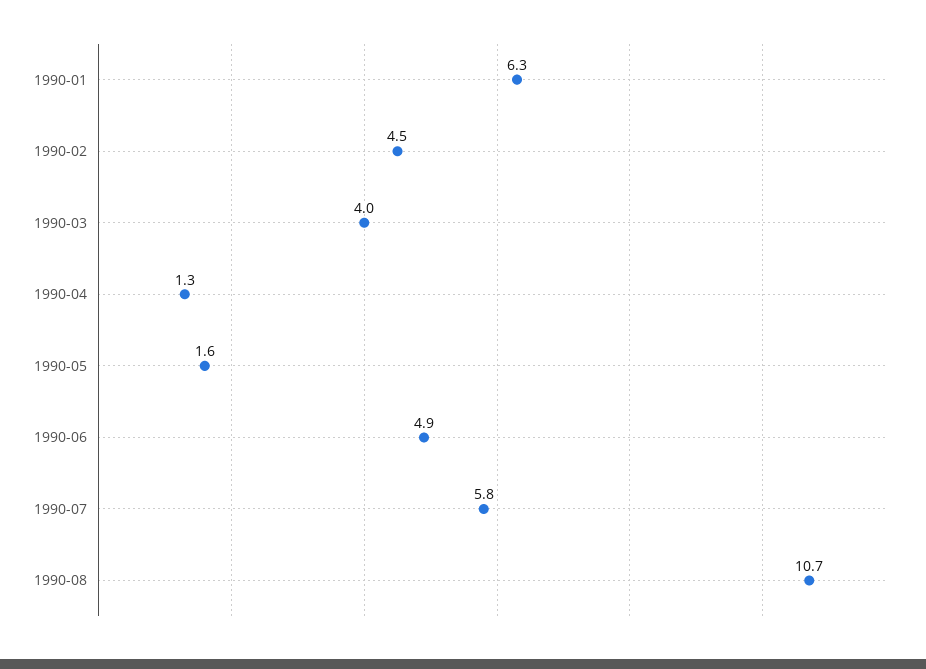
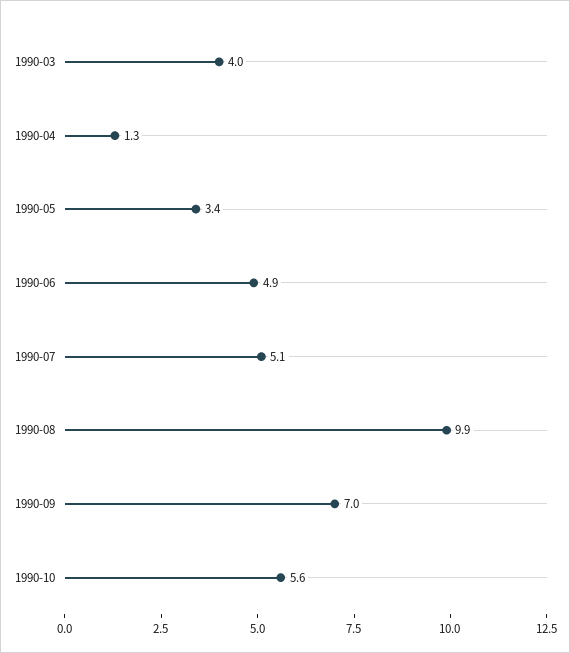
1990-01: 6.3 -> none
1990-02: 4.5 -> none
1990-05: 1.6 -> 3.4
1990-07: 5.8 -> 5.1
1990-08: 10.7 -> 9.9
1990-09: none -> 7
1990-10: none -> 5.6

